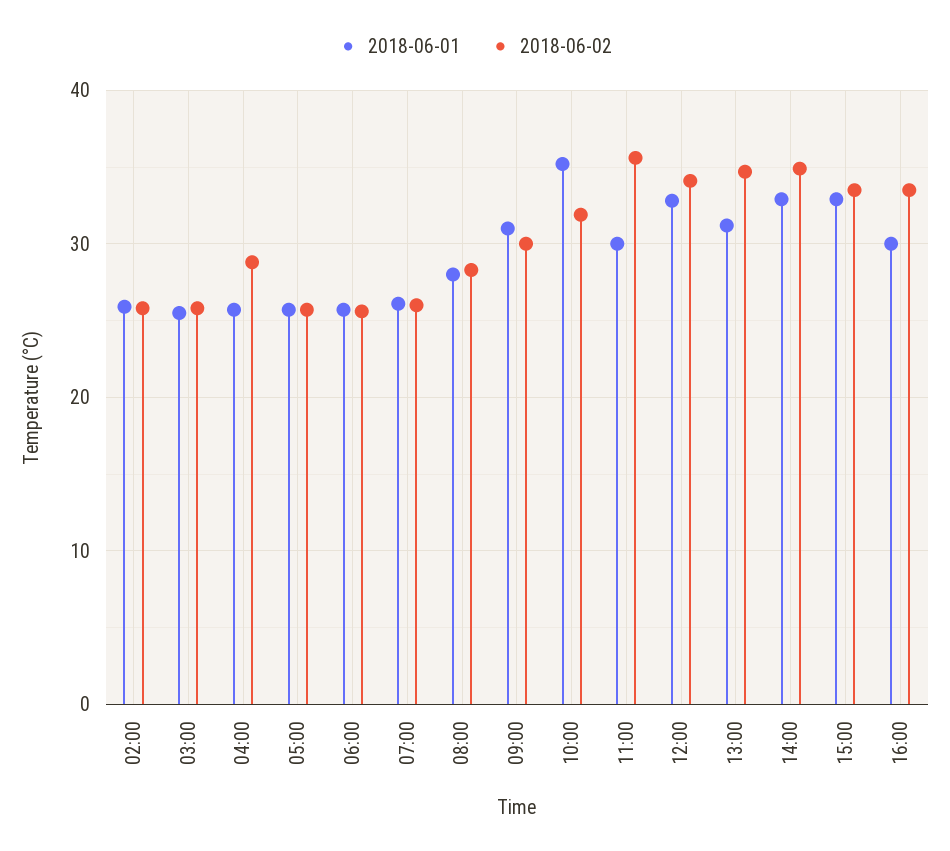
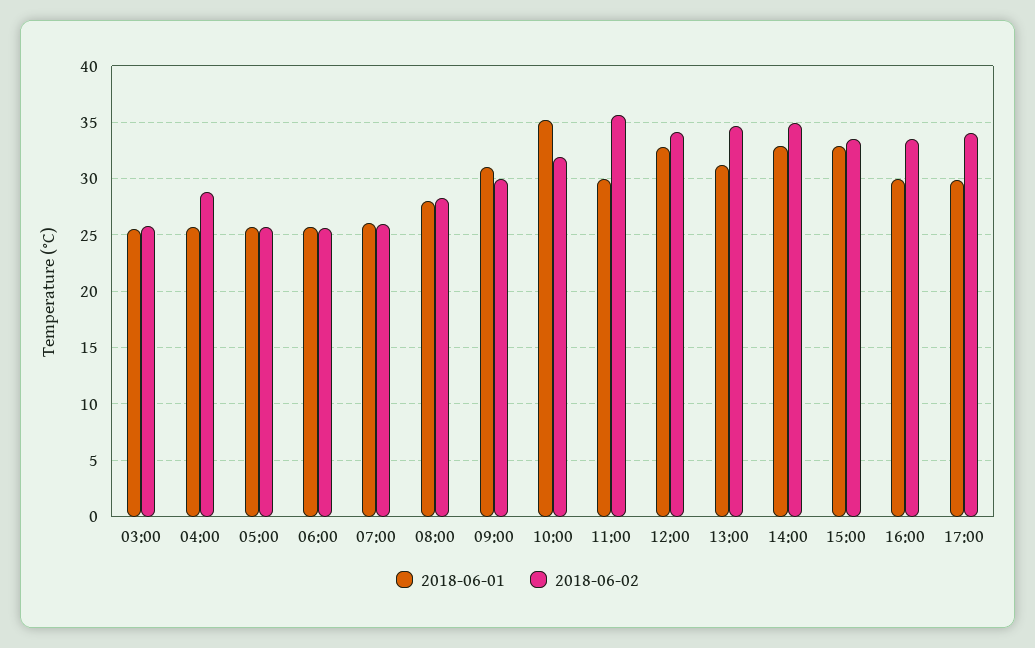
2018-06-01, 02:00: 26 -> none
2018-06-02, 02:00: 26 -> none
2018-06-01, 17:00: none -> 30
2018-06-02, 17:00: none -> 34

